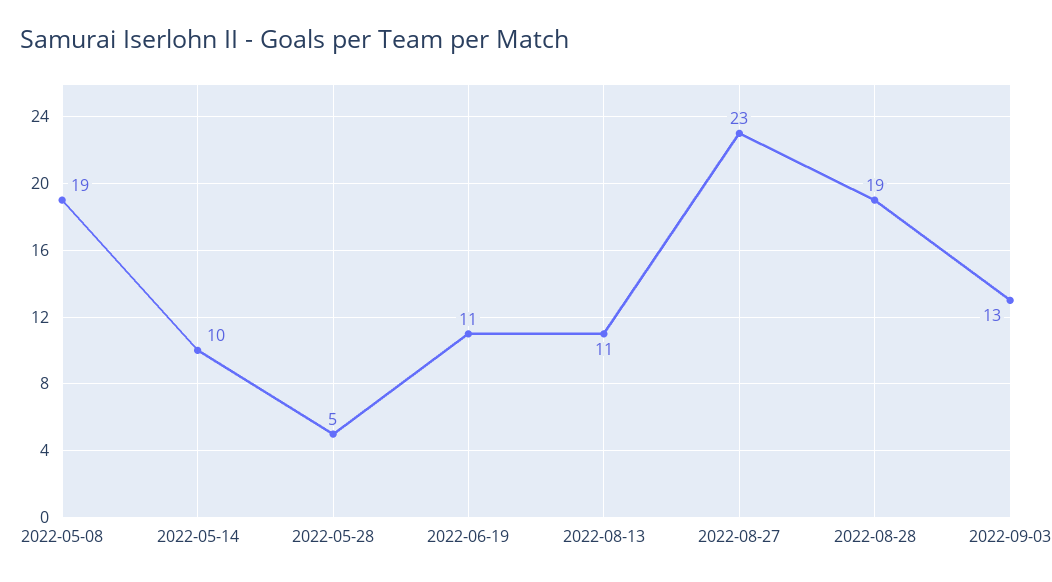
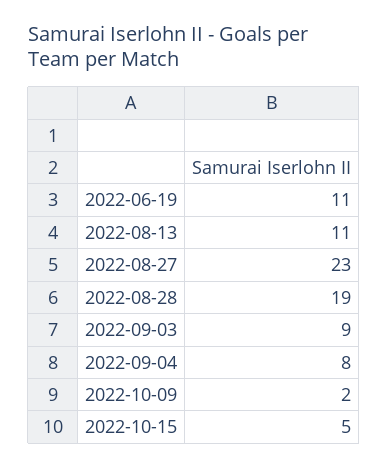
2022-05-08: 19 -> none
2022-05-14: 10 -> none
2022-05-28: 5 -> none
2022-09-03: 13 -> 9
2022-09-04: none -> 8
2022-10-09: none -> 2
2022-10-15: none -> 5

